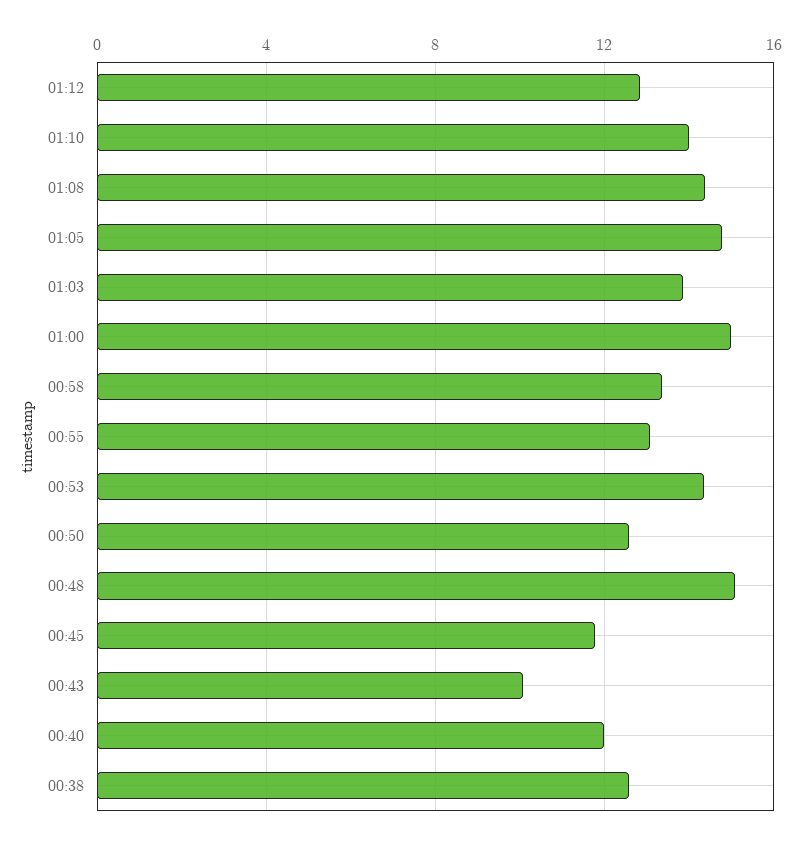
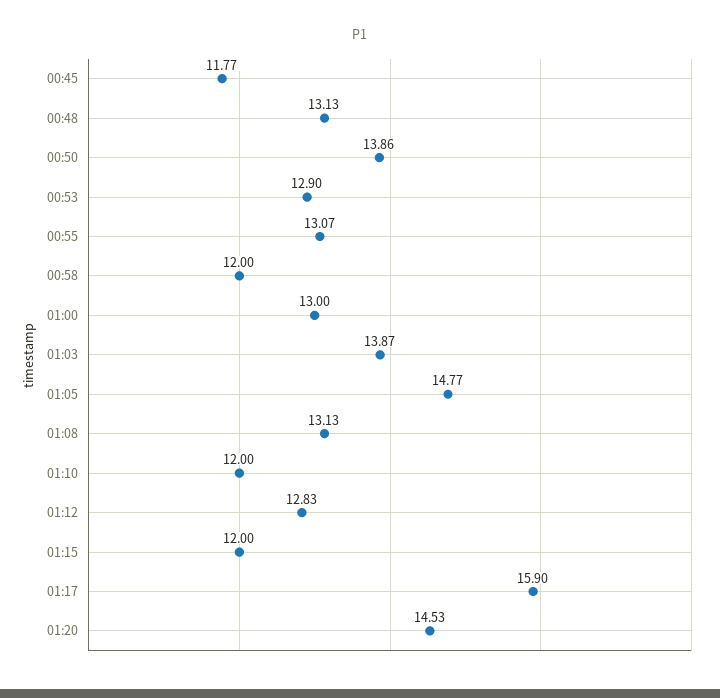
01:10: 14 -> 12
01:08: 14.5 -> 13.13
01:00: 15 -> 13
00:58: 13.5 -> 12
00:53: 14.5 -> 12.9
00:50: 12.5 -> 13.86
00:48: 15 -> 13.13
00:43: 10 -> none
00:40: 12 -> none
00:38: 12.5 -> none
01:15: none -> 12
01:17: none -> 15.9
01:20: none -> 14.53

